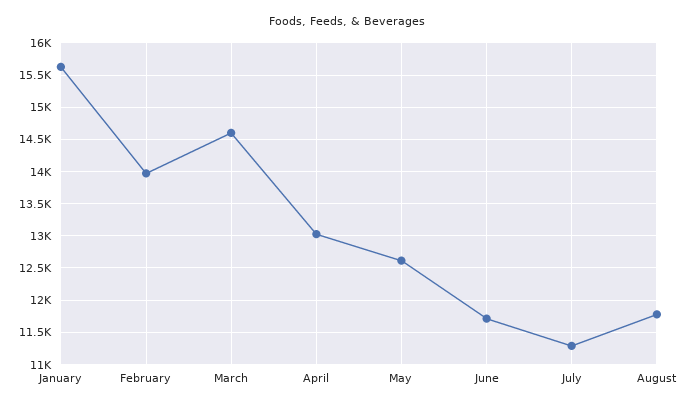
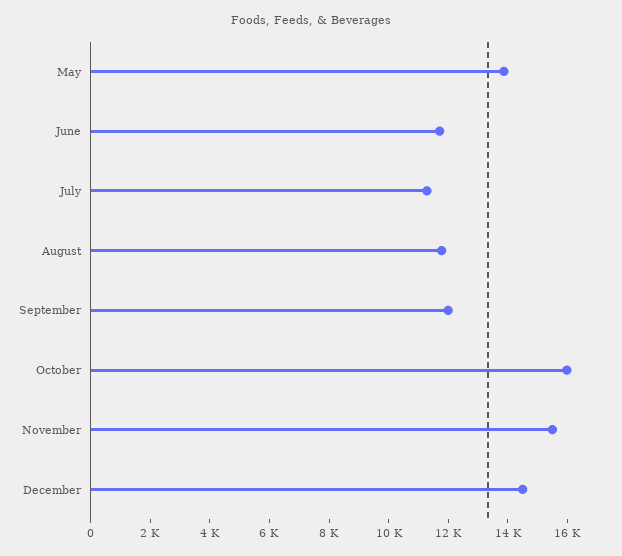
January: 15600 -> none
February: 14000 -> none
March: 14600 -> none
April: 13000 -> none
May: 12600 -> 14000
September: none -> 12000
October: none -> 16000
November: none -> 15500
December: none -> 14500

